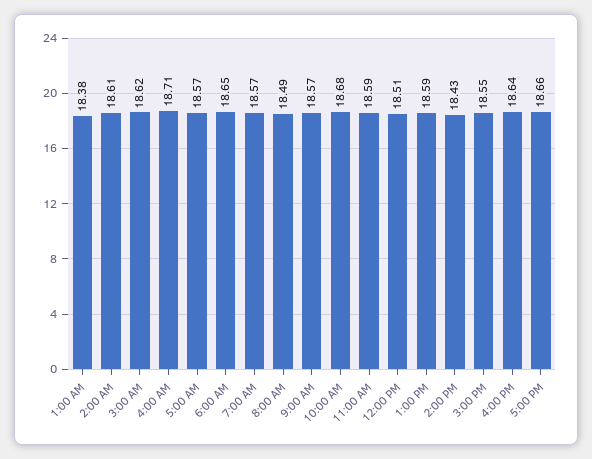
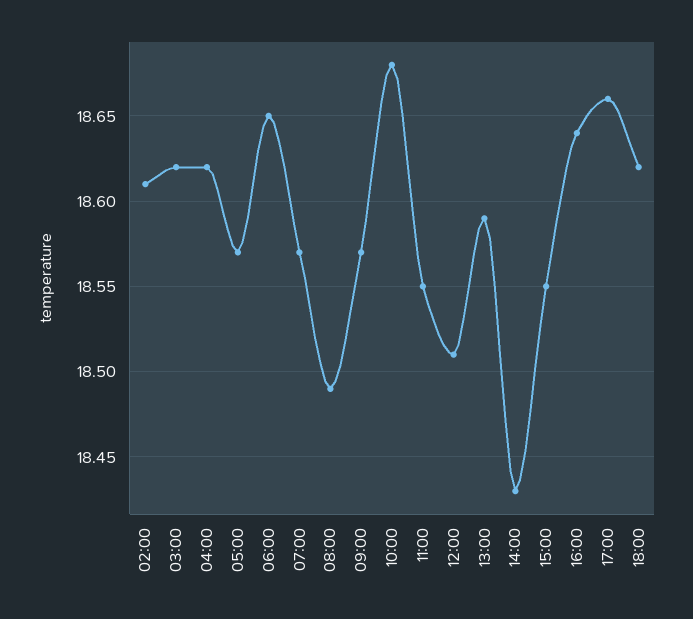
1:00 AM: 18.38 -> none
4:00 AM: 18.71 -> 18.62
11:00 AM: 18.59 -> 18.55
18:00: none -> 18.62

